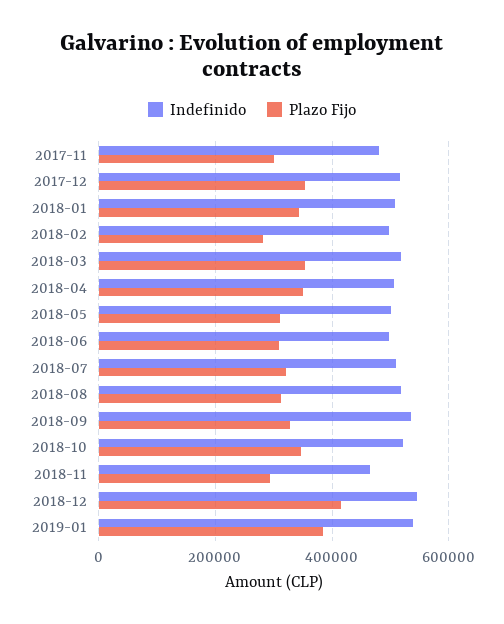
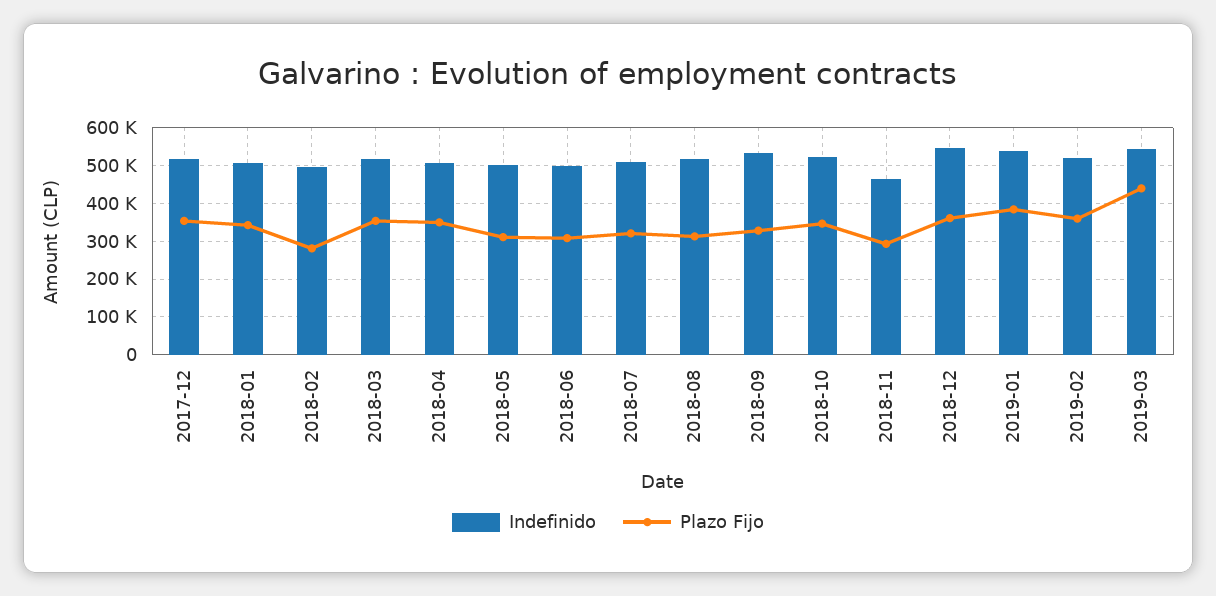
Indefinido, 2017-11: 480000 -> none
Plazo Fijo, 2017-11: 300000 -> none
Plazo Fijo, 2018-12: 420000 -> 360000
Indefinido, 2019-02: none -> 520000
Plazo Fijo, 2019-02: none -> 360000
Indefinido, 2019-03: none -> 540000
Plazo Fijo, 2019-03: none -> 440000

